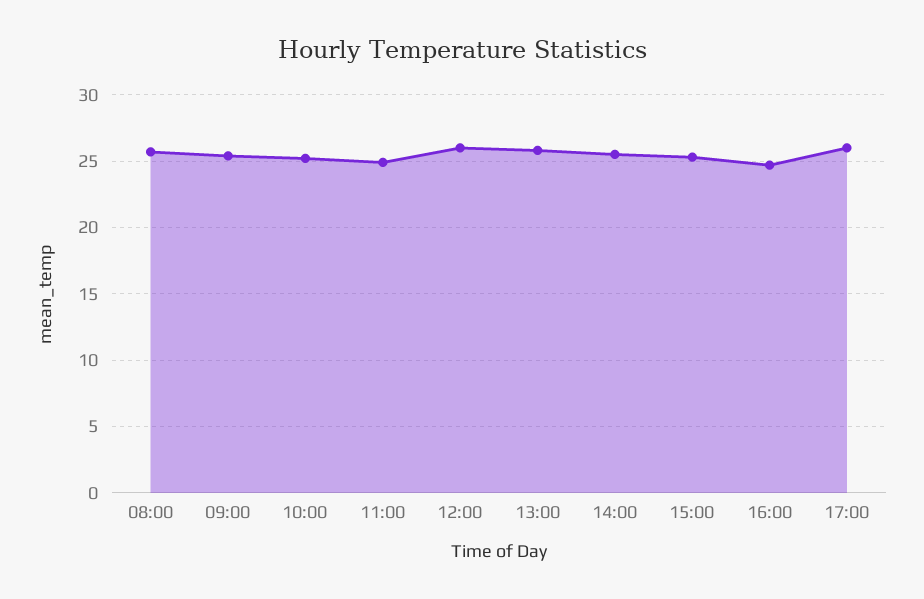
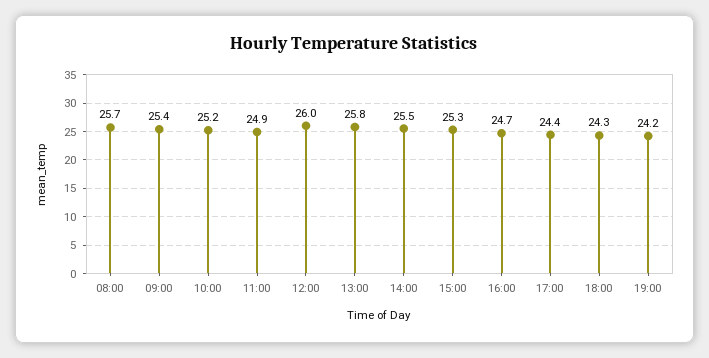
17:00: 26 -> 24.4
18:00: none -> 24.3
19:00: none -> 24.2

